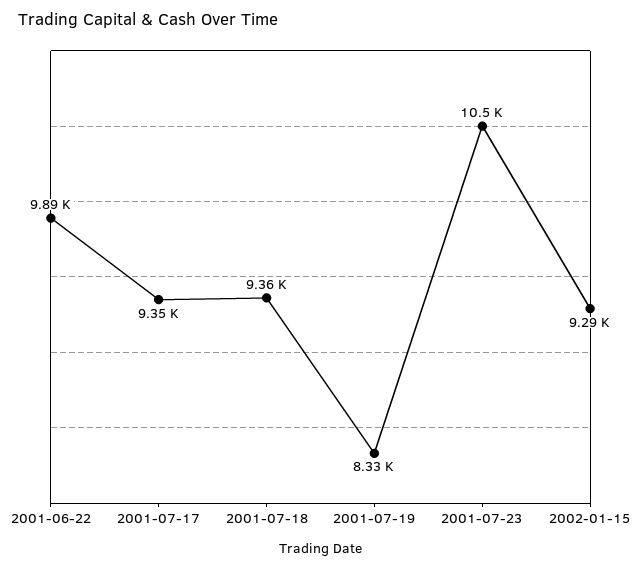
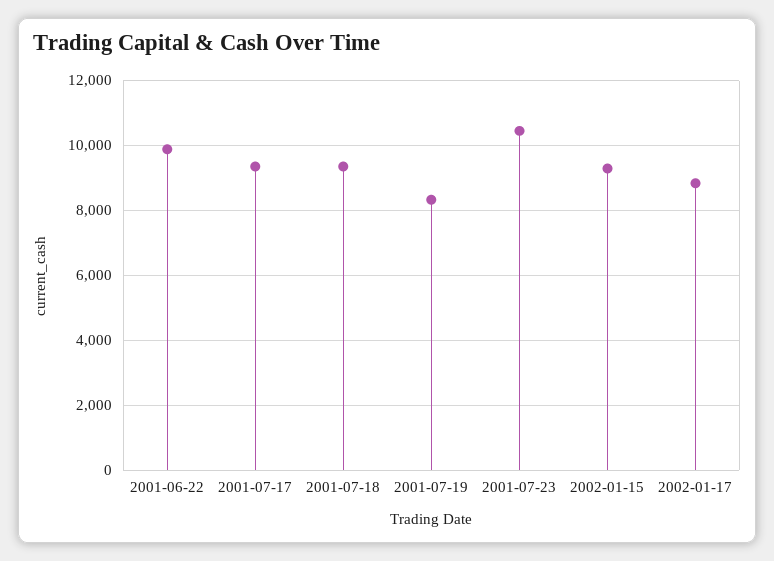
2002-01-17: none -> 8800

